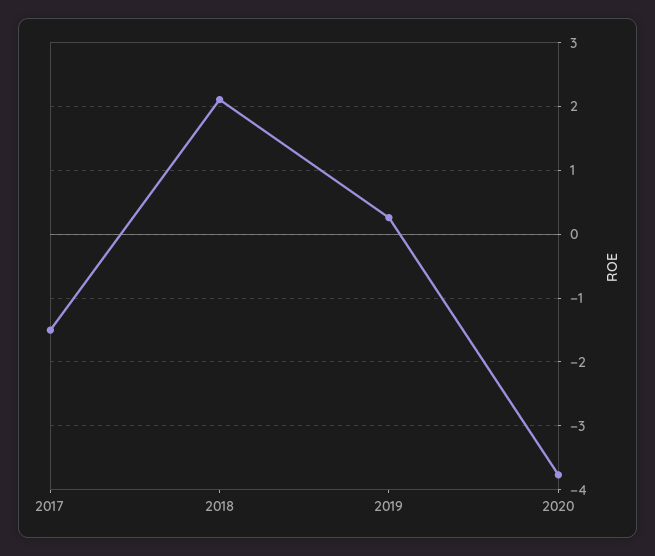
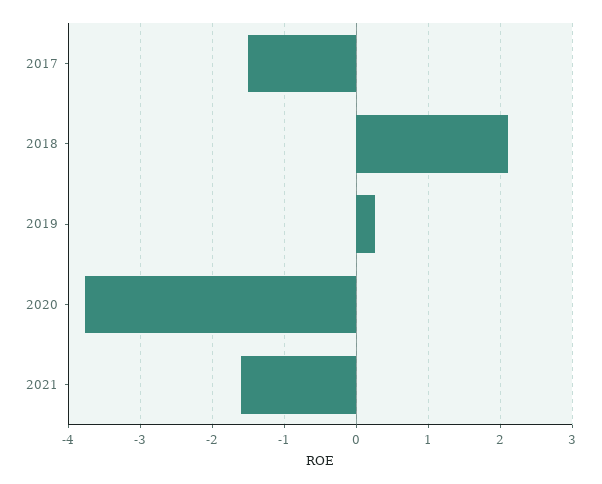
2021: none -> -1.6

